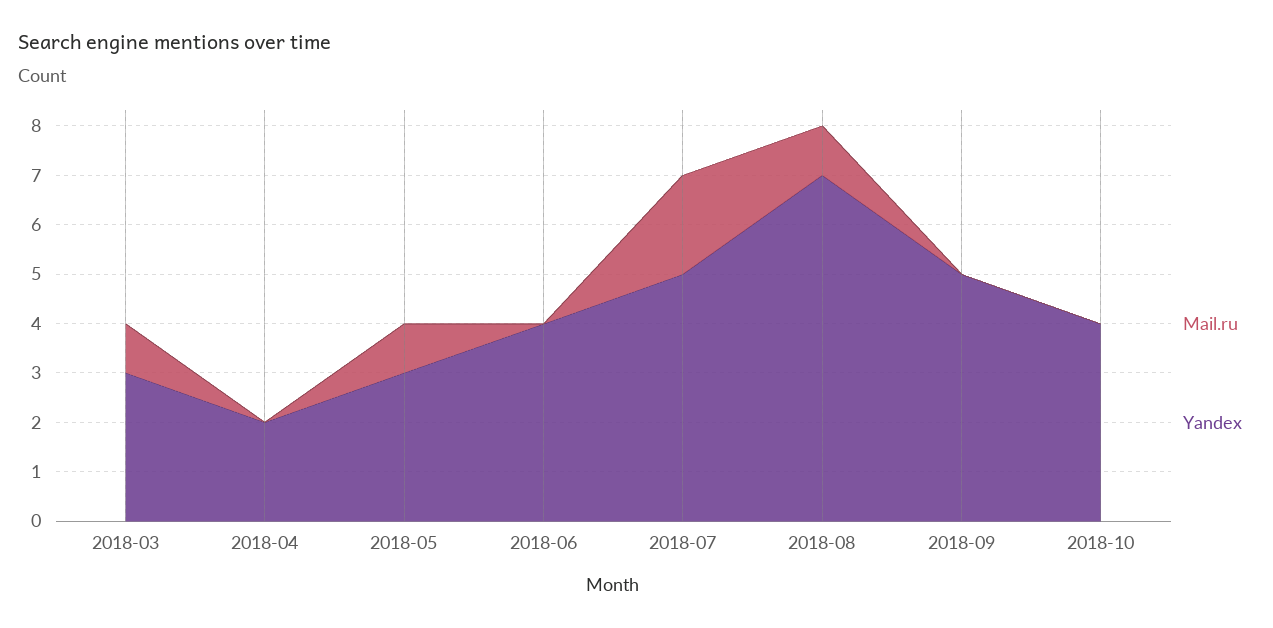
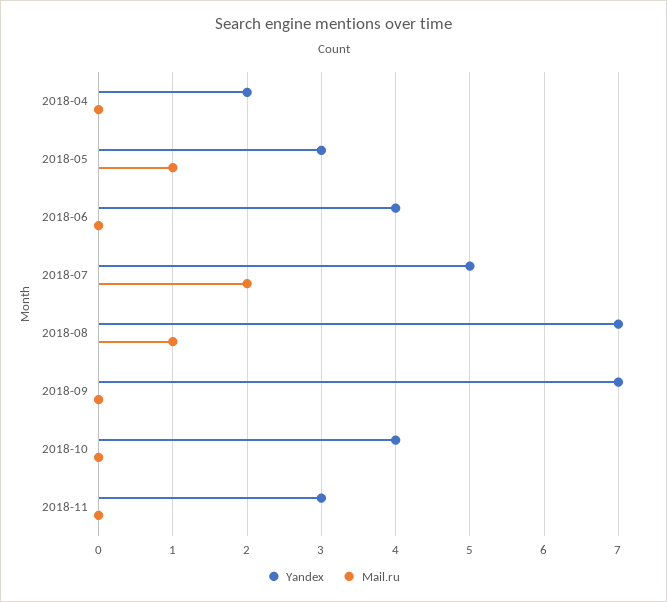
Mail.ru, 2018-03: 1 -> none
Yandex, 2018-03: 3 -> none
Yandex, 2018-09: 5 -> 7
Yandex, 2018-11: none -> 3
Mail.ru, 2018-11: none -> 0

